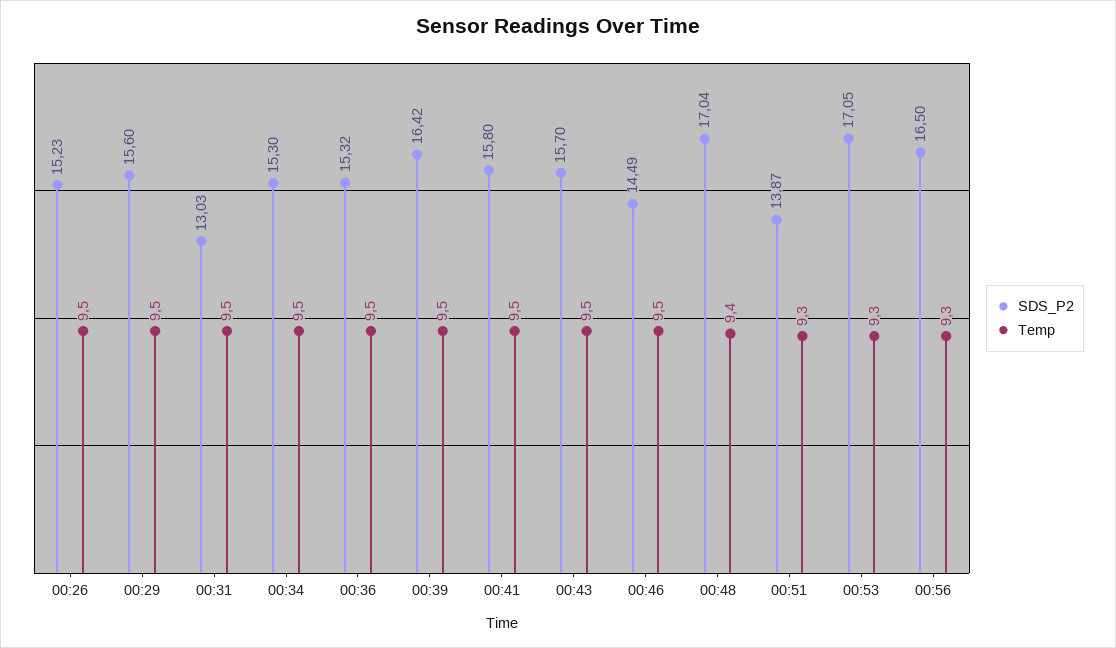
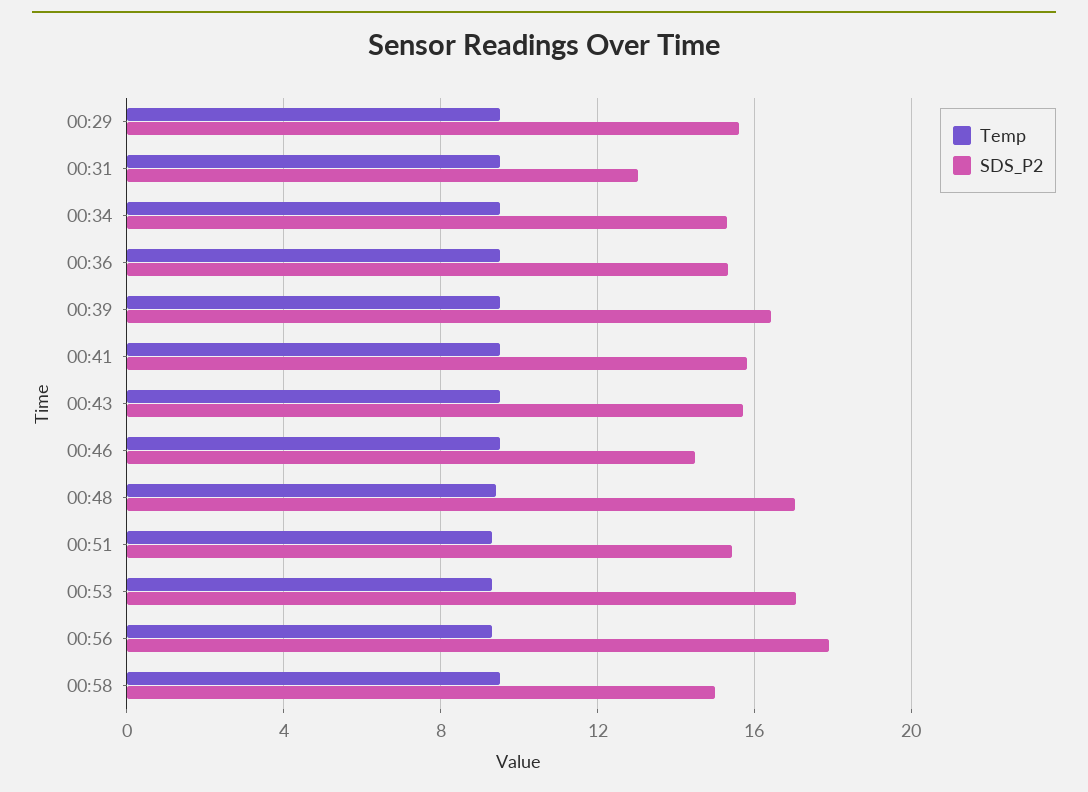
SDS_P2, 00:26: 15.23 -> none
Temp, 00:26: 9.5 -> none
SDS_P2, 00:51: 13.87 -> 15.5
SDS_P2, 00:56: 16.5 -> 18
Temp, 00:58: none -> 9.5
SDS_P2, 00:58: none -> 15

